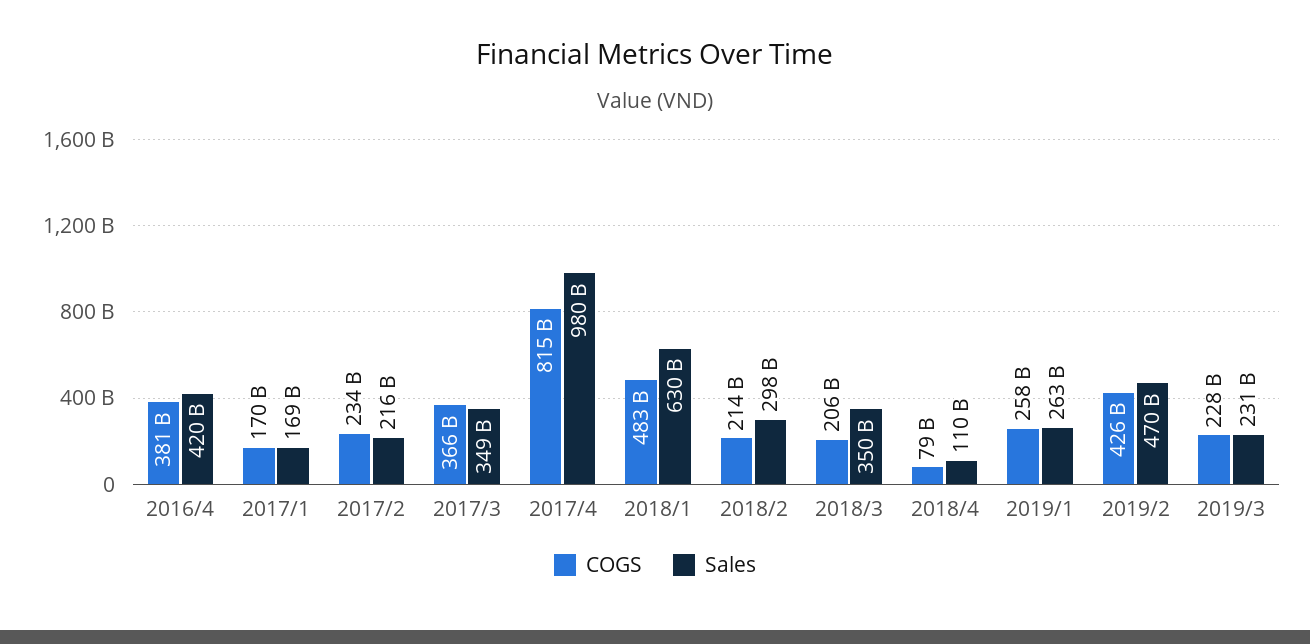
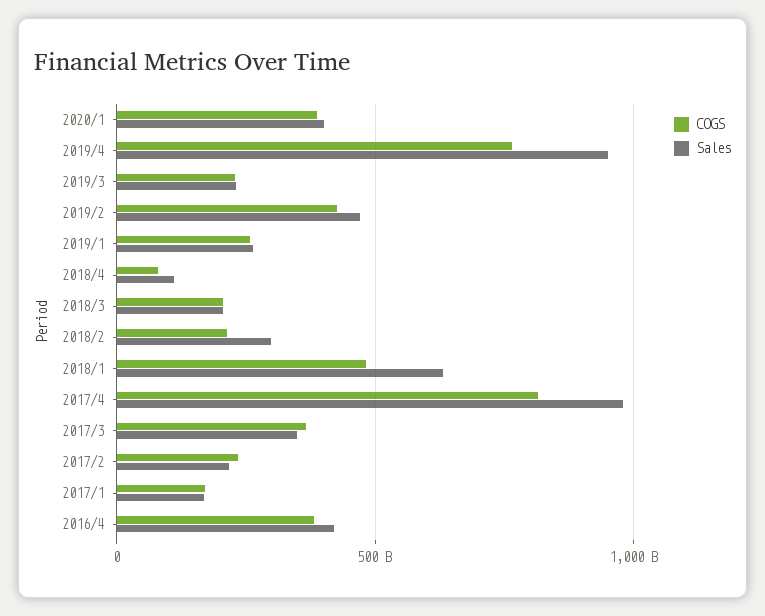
Sales, 2018/3: 350000000000 -> 200000000000
COGS, 2020/1: none -> 400000000000
Sales, 2020/1: none -> 400000000000
COGS, 2019/4: none -> 750000000000
Sales, 2019/4: none -> 950000000000

